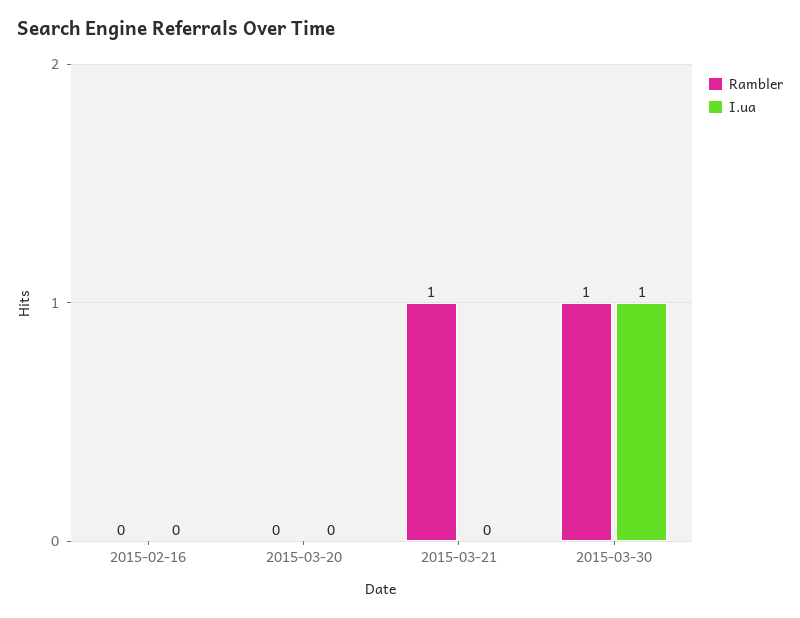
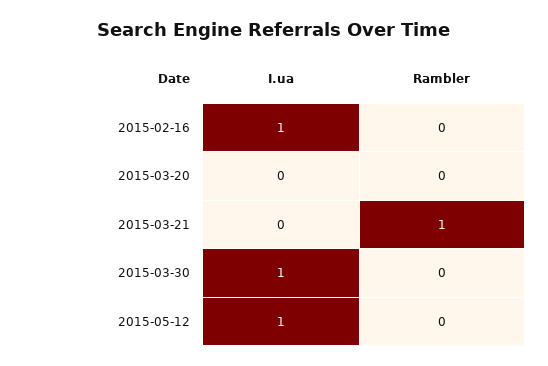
I.ua, 2015-02-16: 0 -> 1
Rambler, 2015-03-30: 1 -> 0
I.ua, 2015-05-12: none -> 1
Rambler, 2015-05-12: none -> 0

